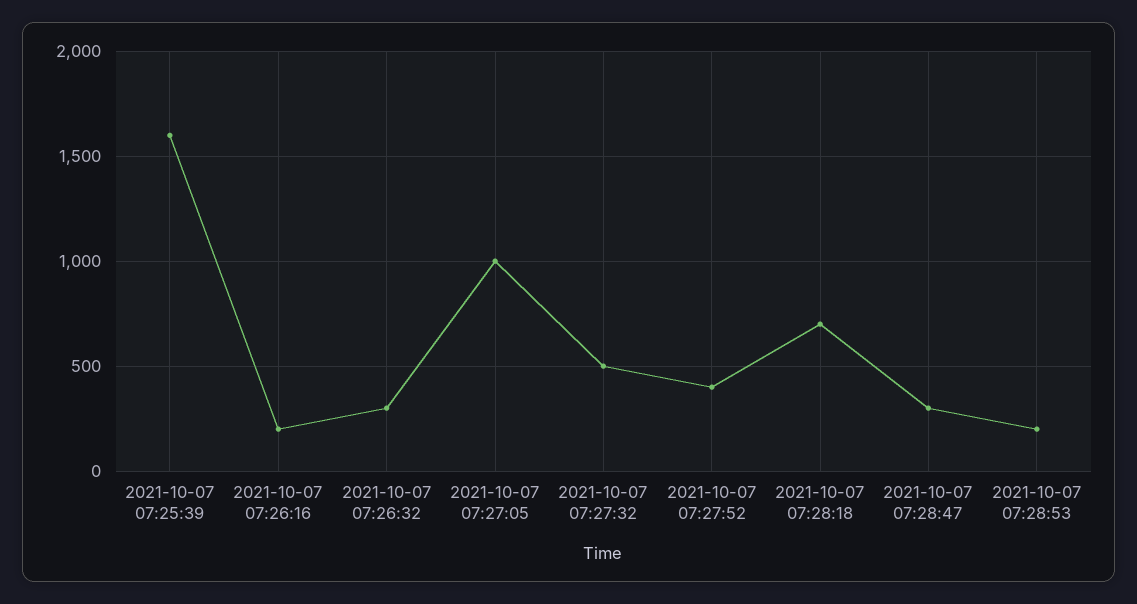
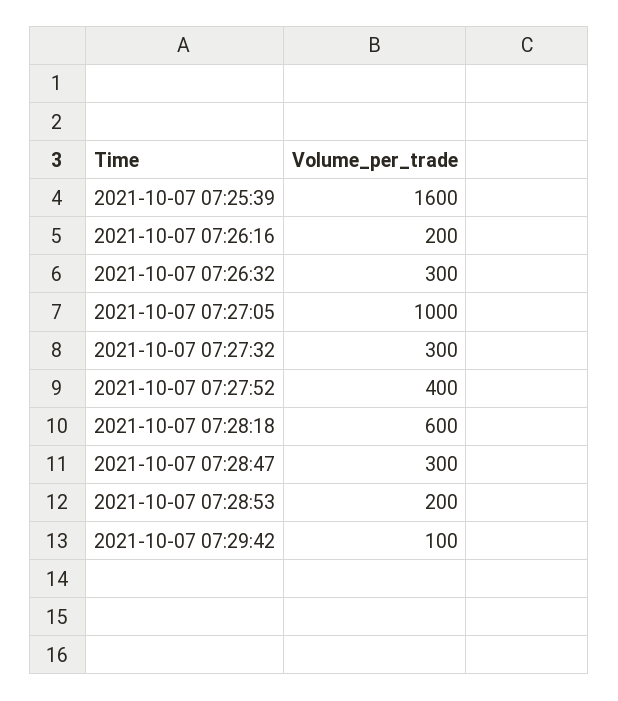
2021-10-07 07:27:32: 500 -> 300
2021-10-07 07:28:18: 700 -> 600
2021-10-07 07:29:42: none -> 100

